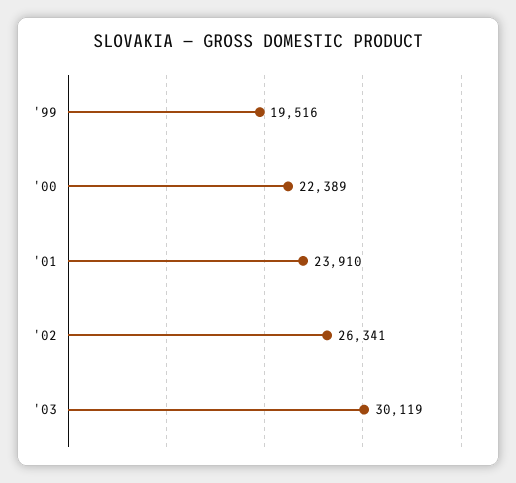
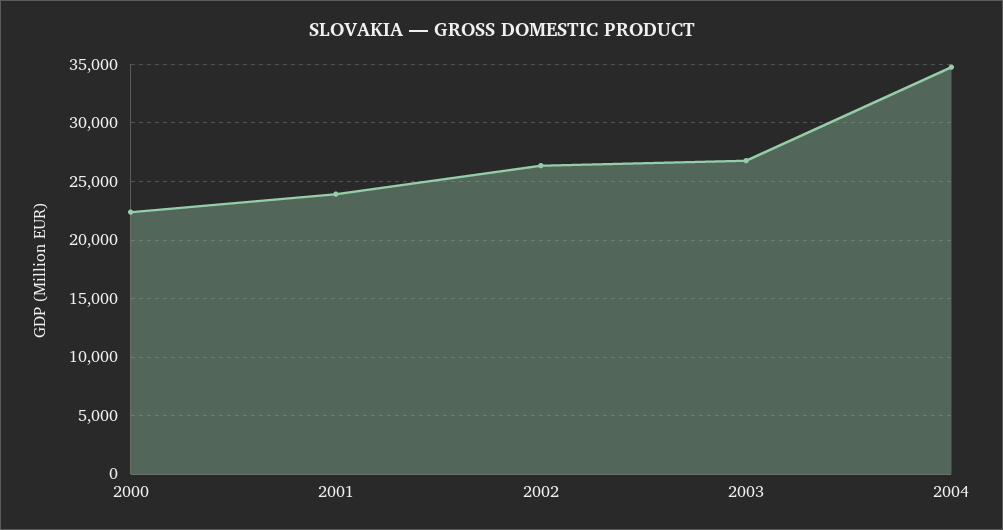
'99: 19516 -> none
'03: 30119 -> 27000
2004: none -> 35000

